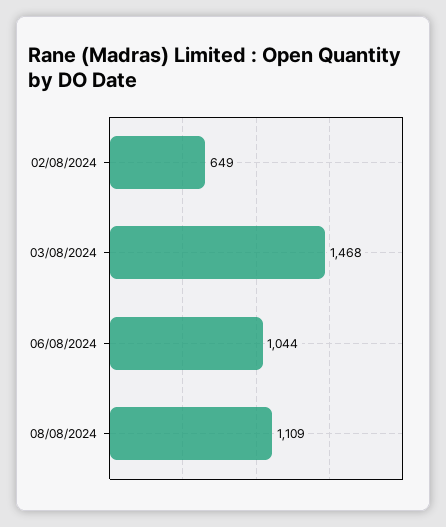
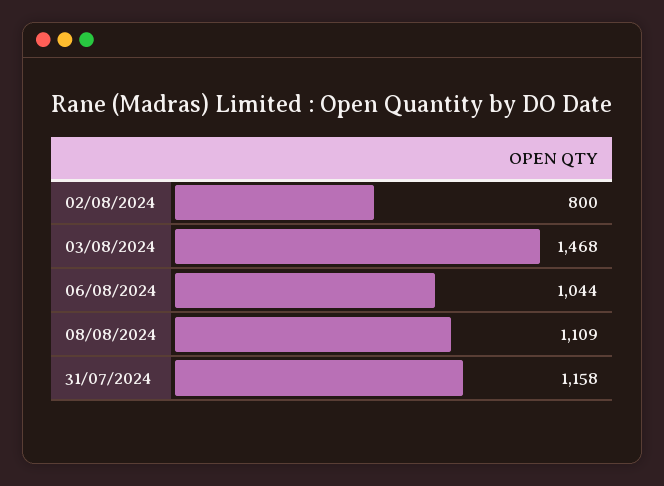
02/08/2024: 649 -> 800
31/07/2024: none -> 1158

